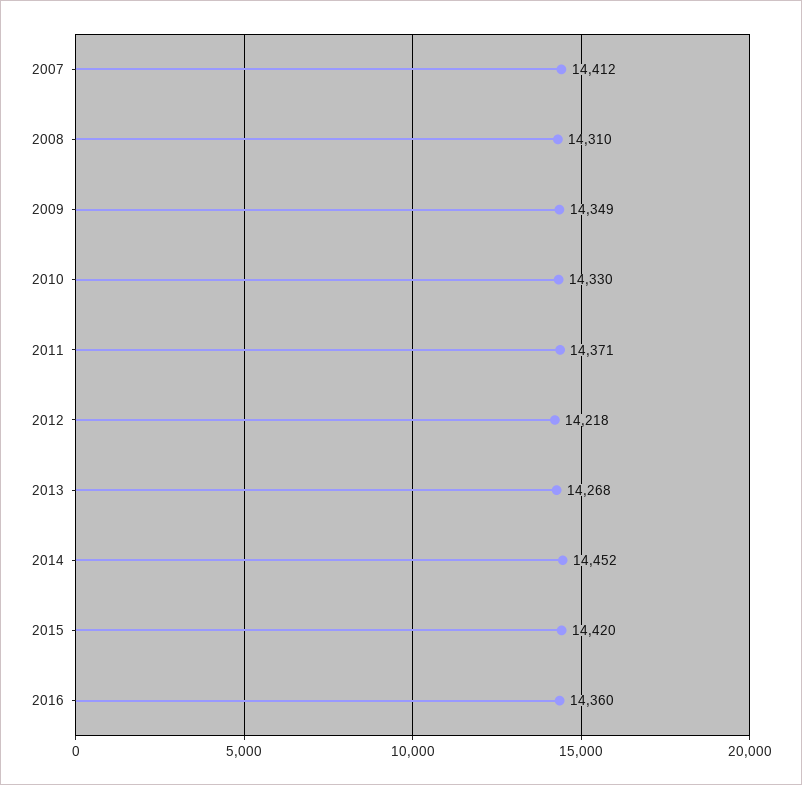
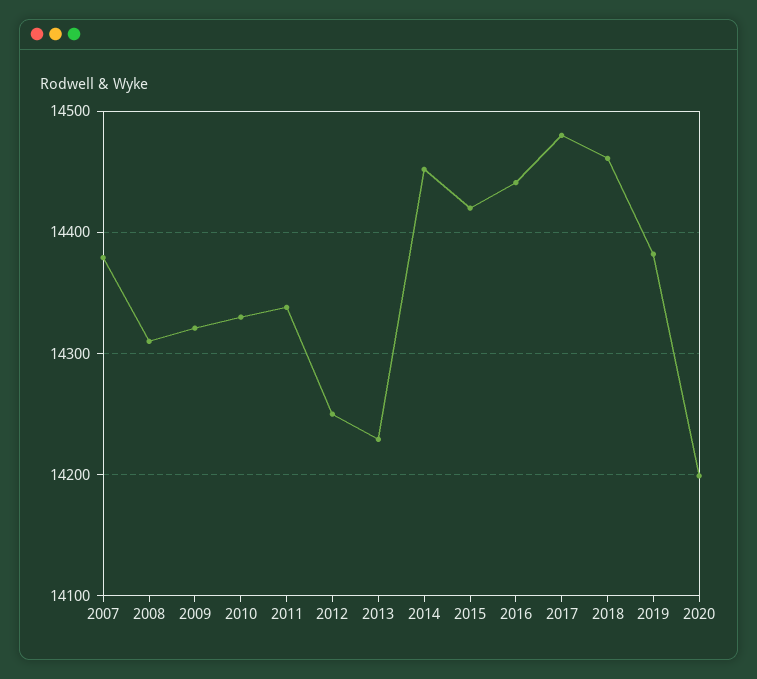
2007: 14412 -> 14380
2009: 14349 -> 14320
2011: 14371 -> 14340
2012: 14218 -> 14250
2013: 14268 -> 14230
2016: 14360 -> 14440
2017: none -> 14480
2018: none -> 14460
2019: none -> 14380
2020: none -> 14200

